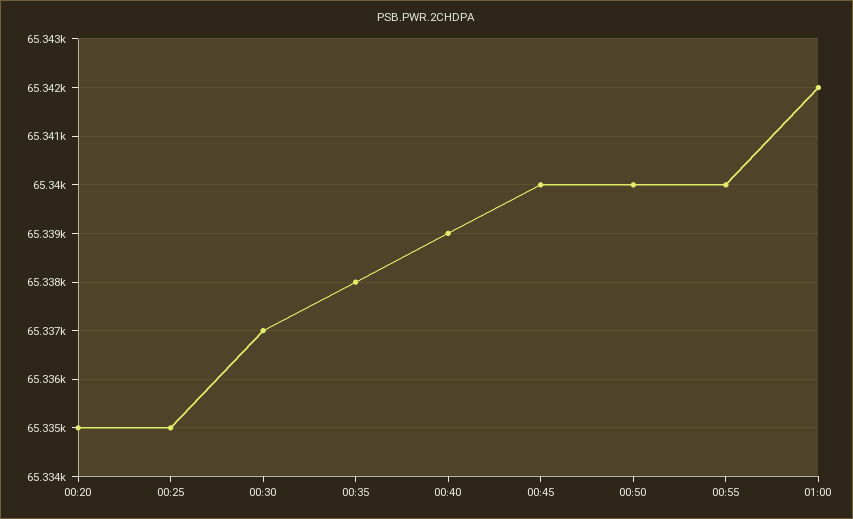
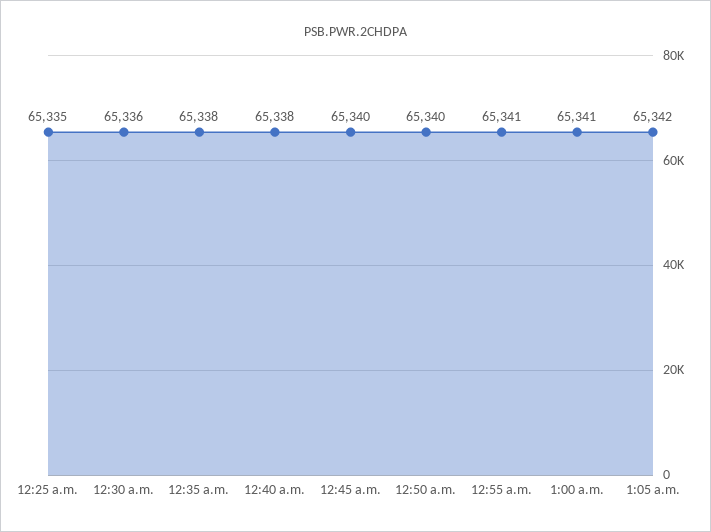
00:20: 65335 -> none
00:30: 65337 -> 65336
00:40: 65339 -> 65338
00:55: 65340 -> 65341
01:00: 65342 -> 65341
1:05 a.m.: none -> 65342

